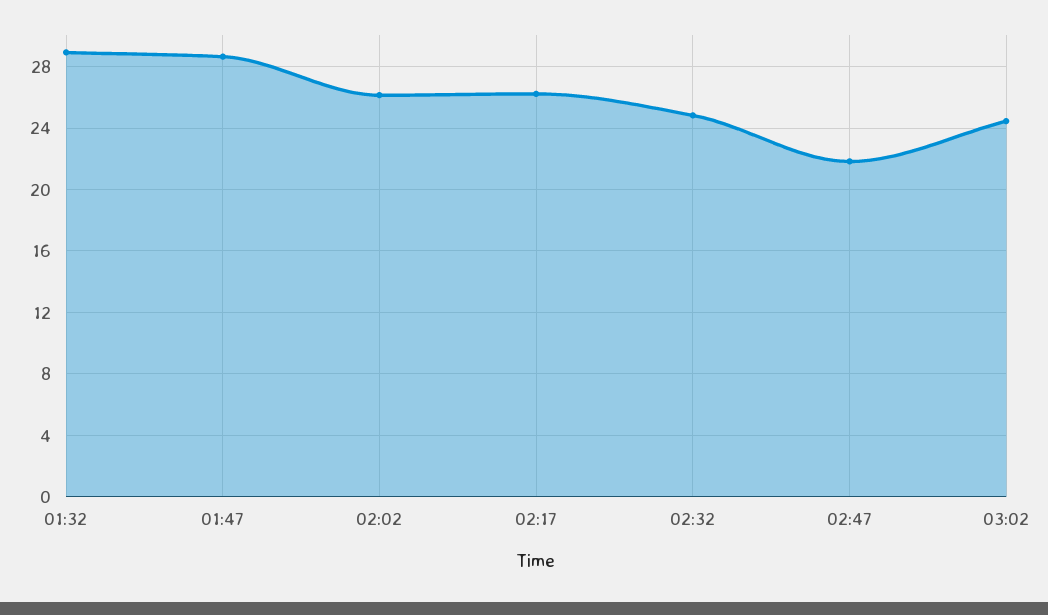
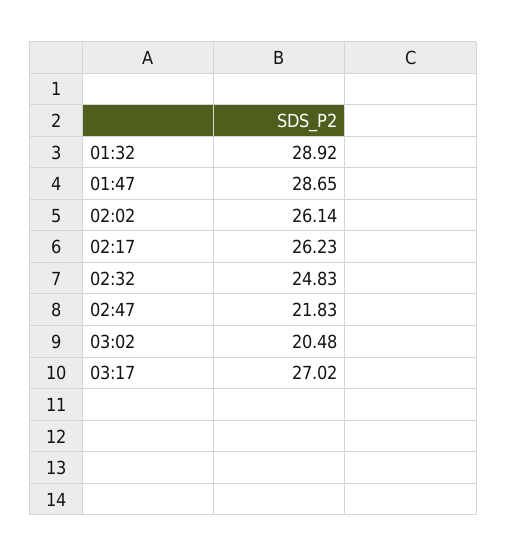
03:02: 24.5 -> 20.48
03:17: none -> 27.02

